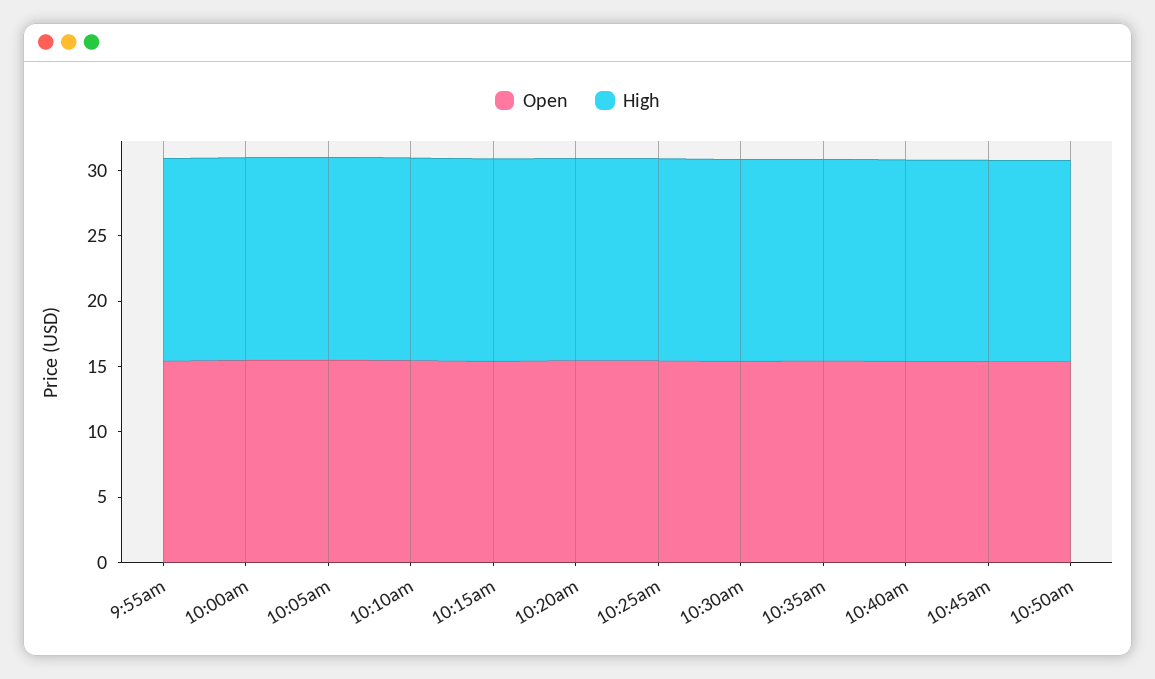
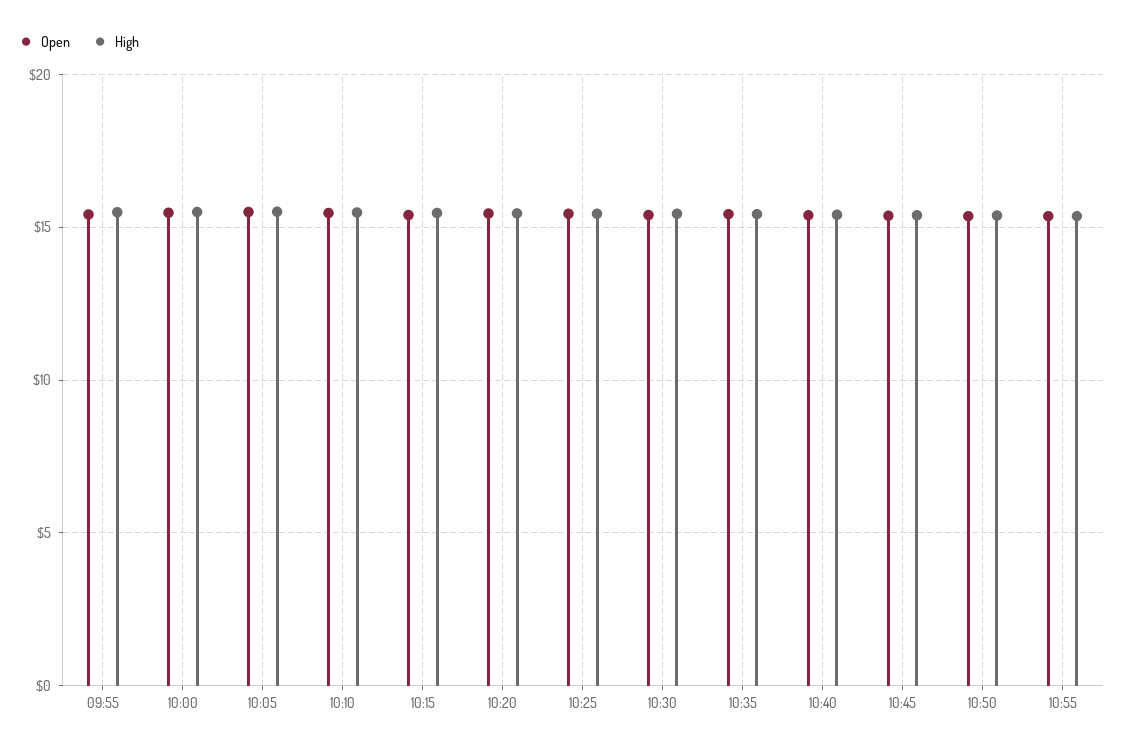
Open, 10:55: none -> 15.5
High, 10:55: none -> 15.5

